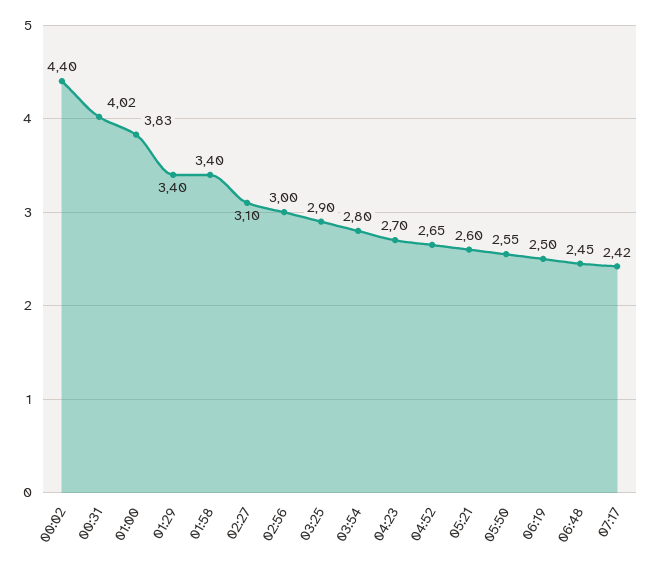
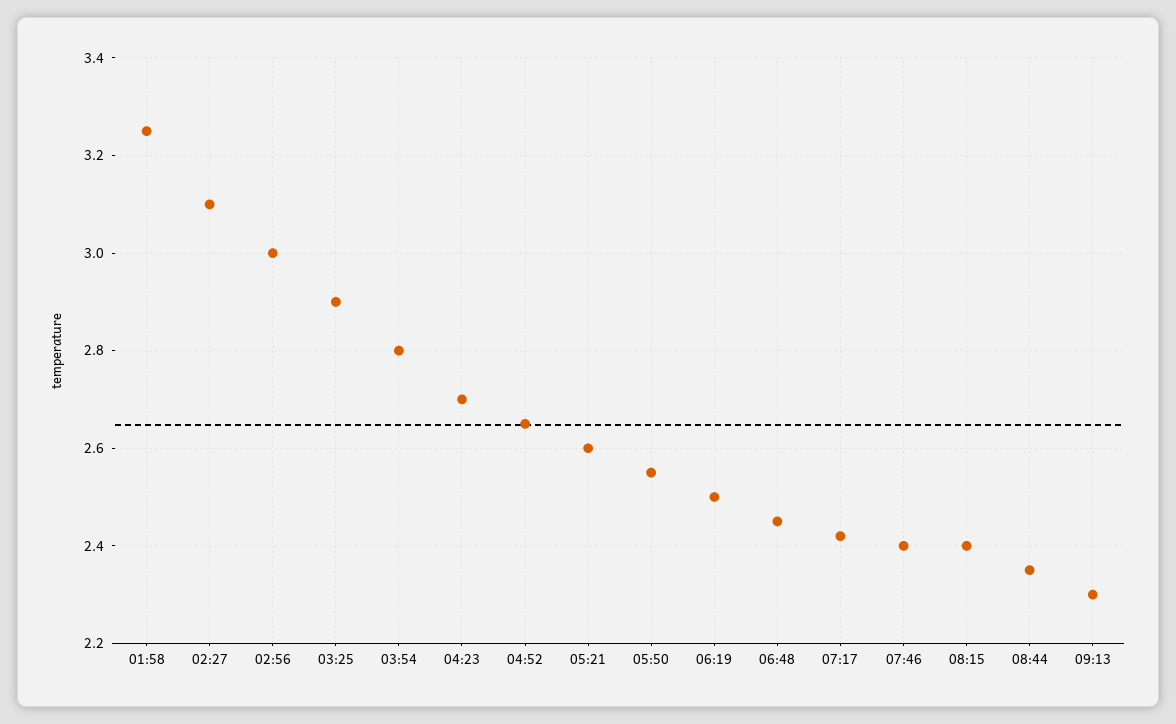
00:02: 4.4 -> none
00:31: 4.02 -> none
01:00: 3.83 -> none
01:29: 3.4 -> none
01:58: 3.4 -> 3.25
07:46: none -> 2.4
08:15: none -> 2.4
08:44: none -> 2.35
09:13: none -> 2.3

